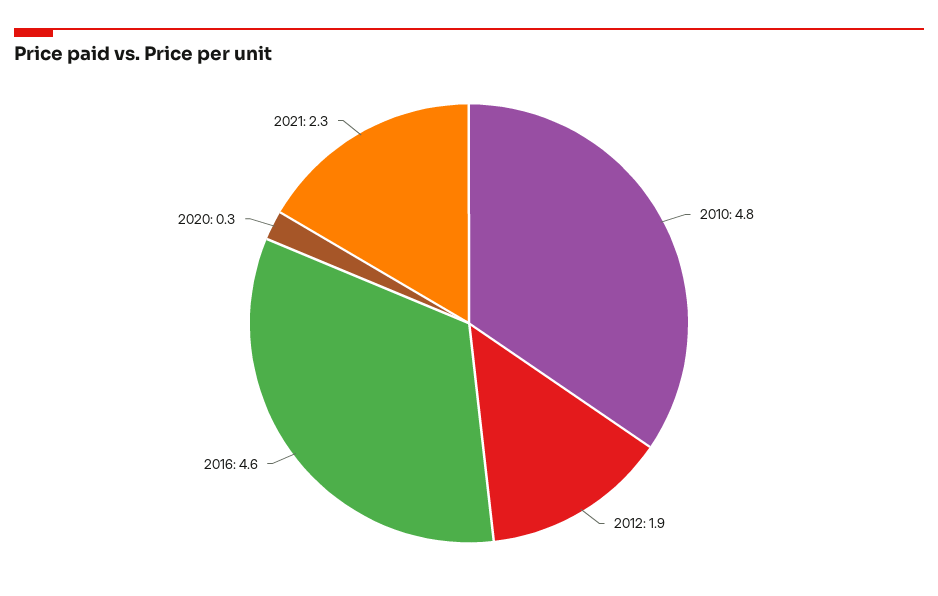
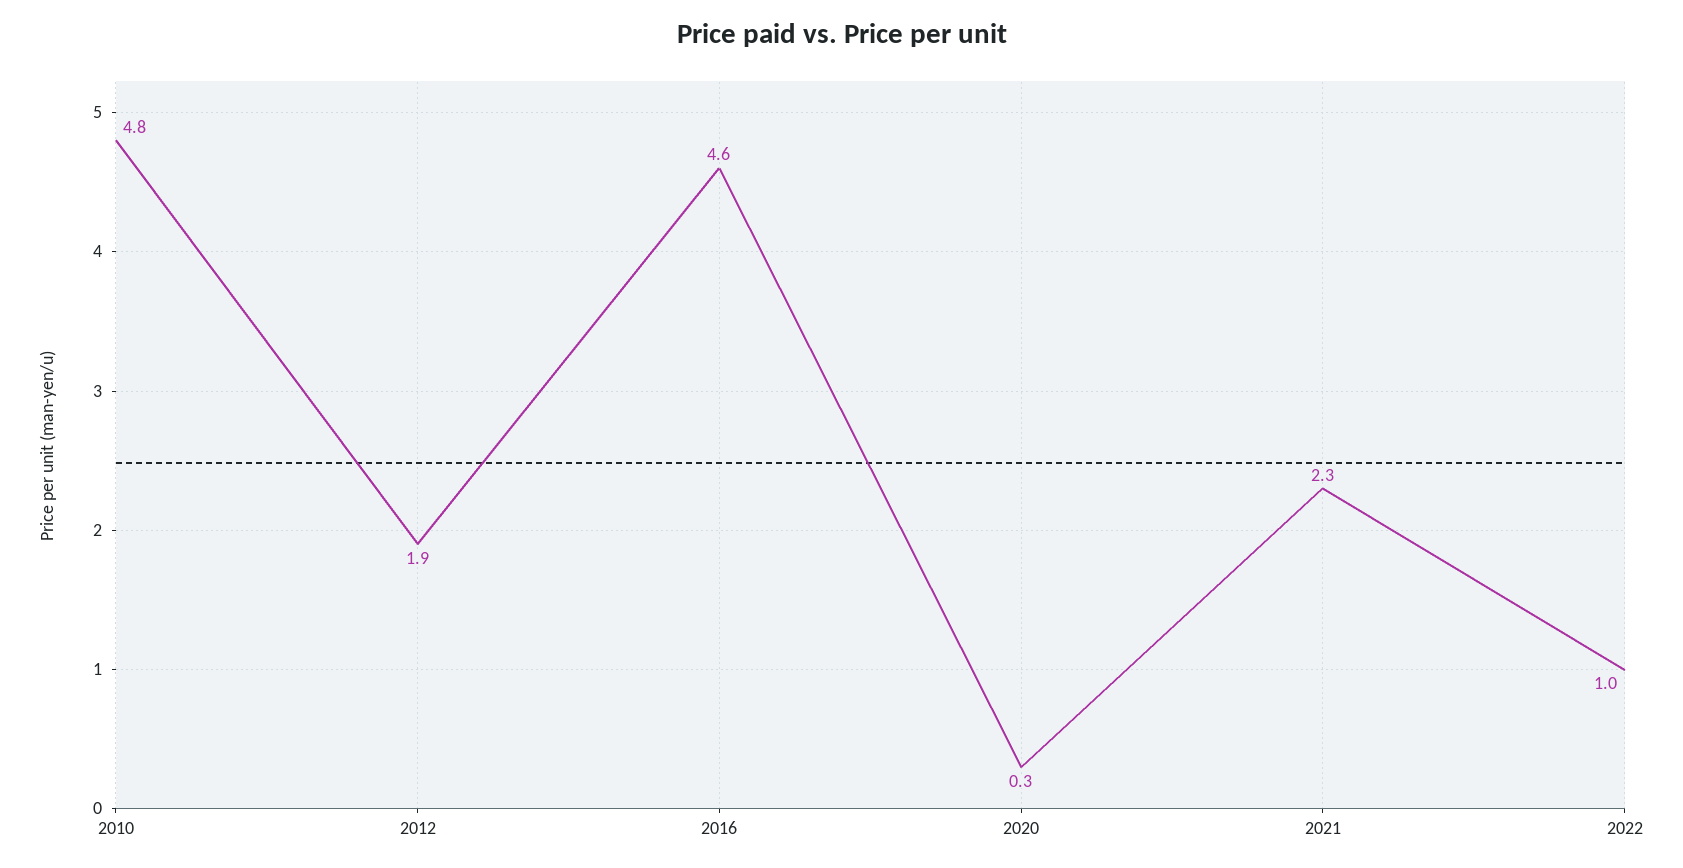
2022: none -> 1

